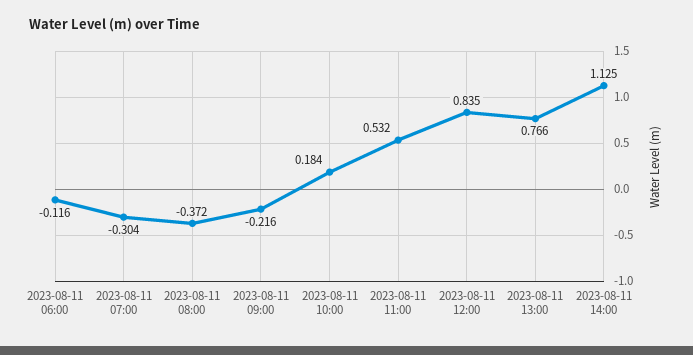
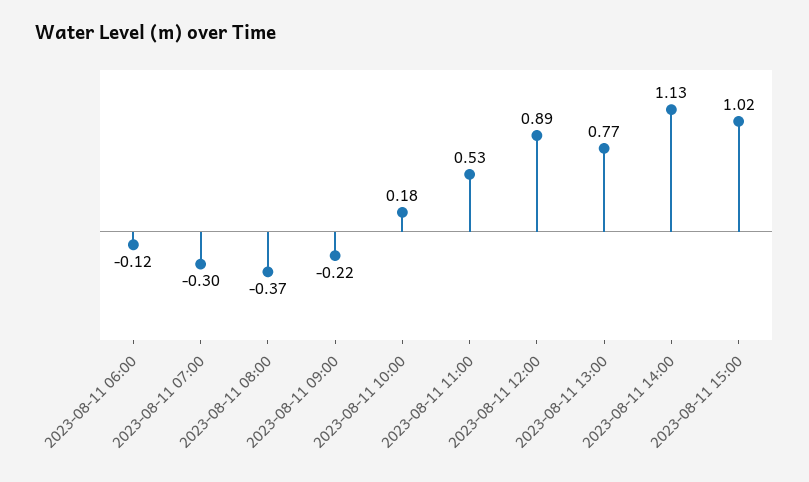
2023-08-11 12:00: 0.835 -> 0.89
2023-08-11 15:00: none -> 1.02

